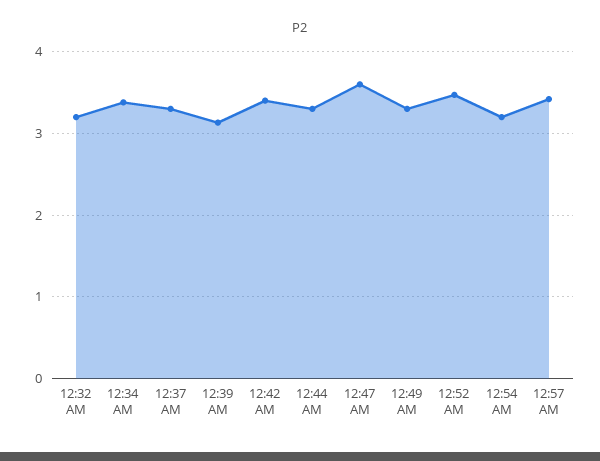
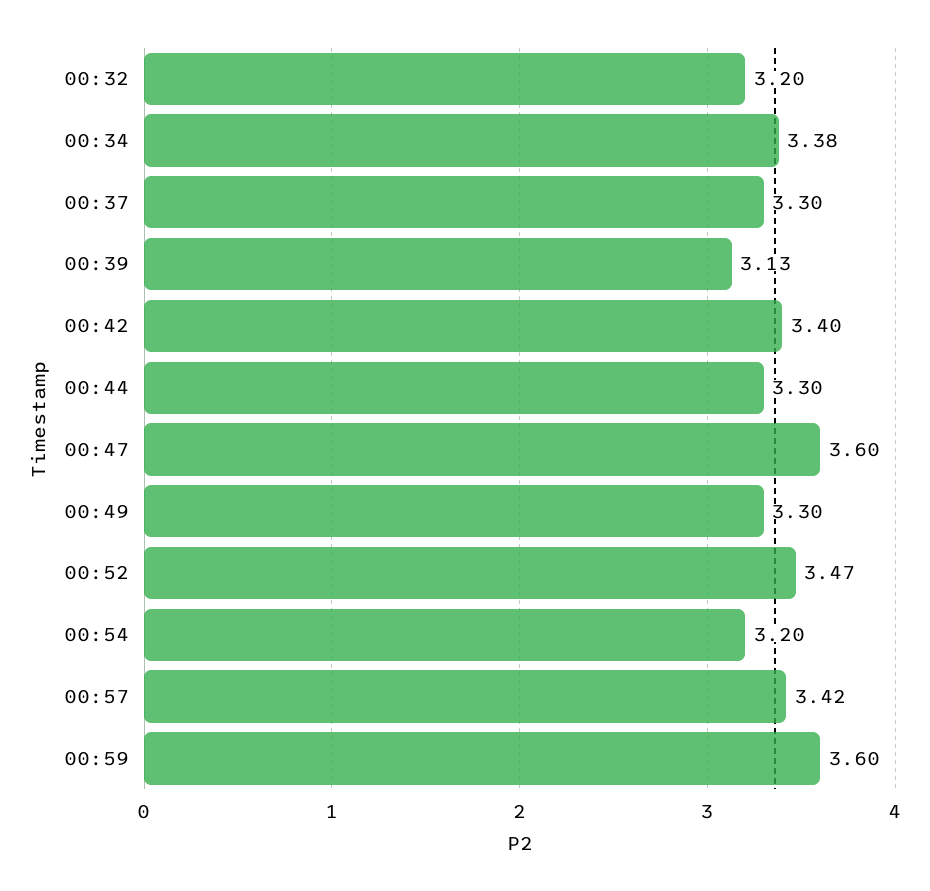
00:59: none -> 3.6

